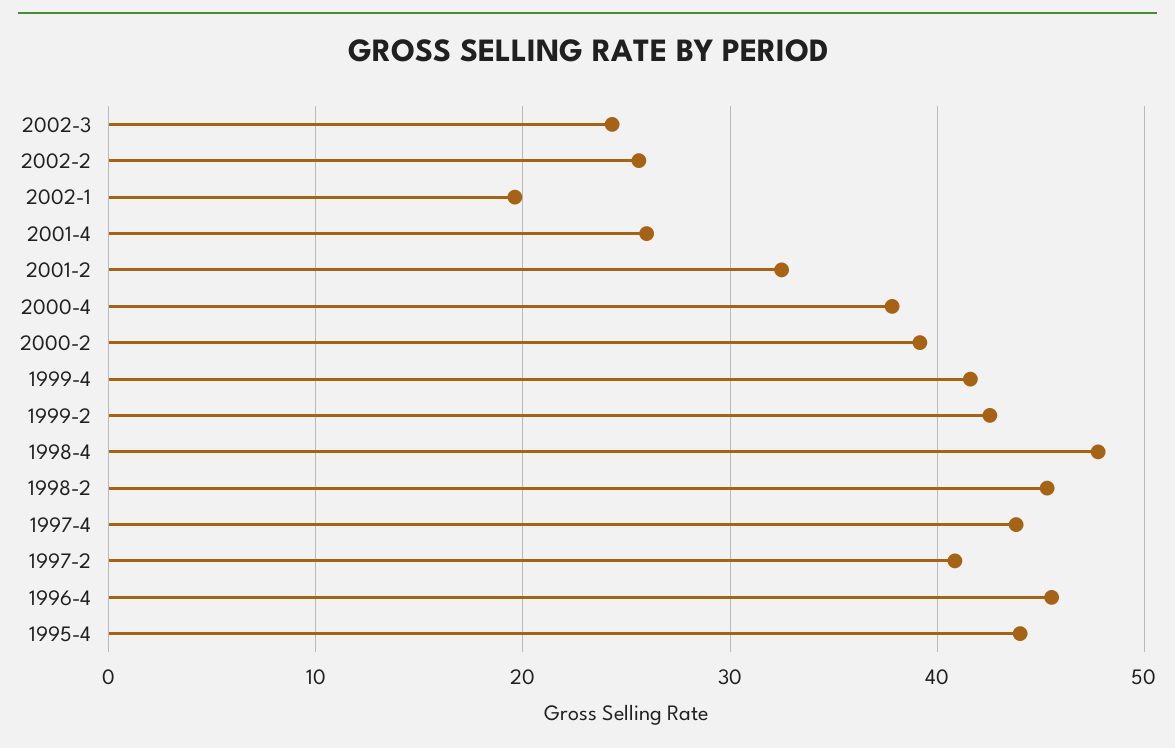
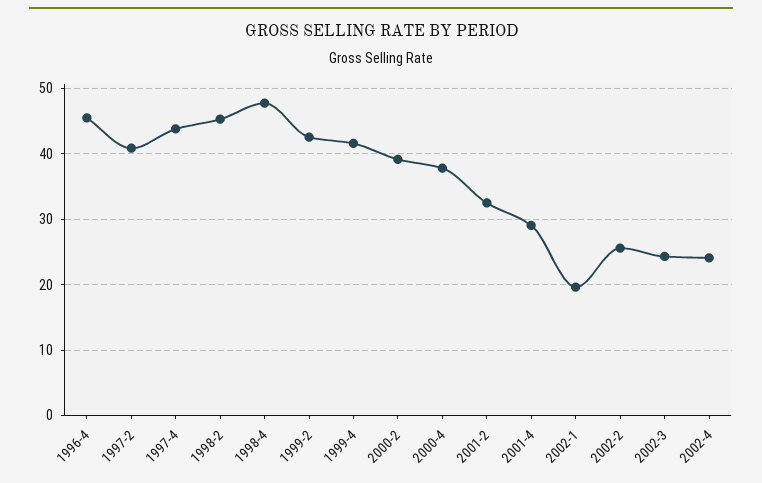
2001-4: 26 -> 29
1995-4: 44 -> none
2002-4: none -> 24

